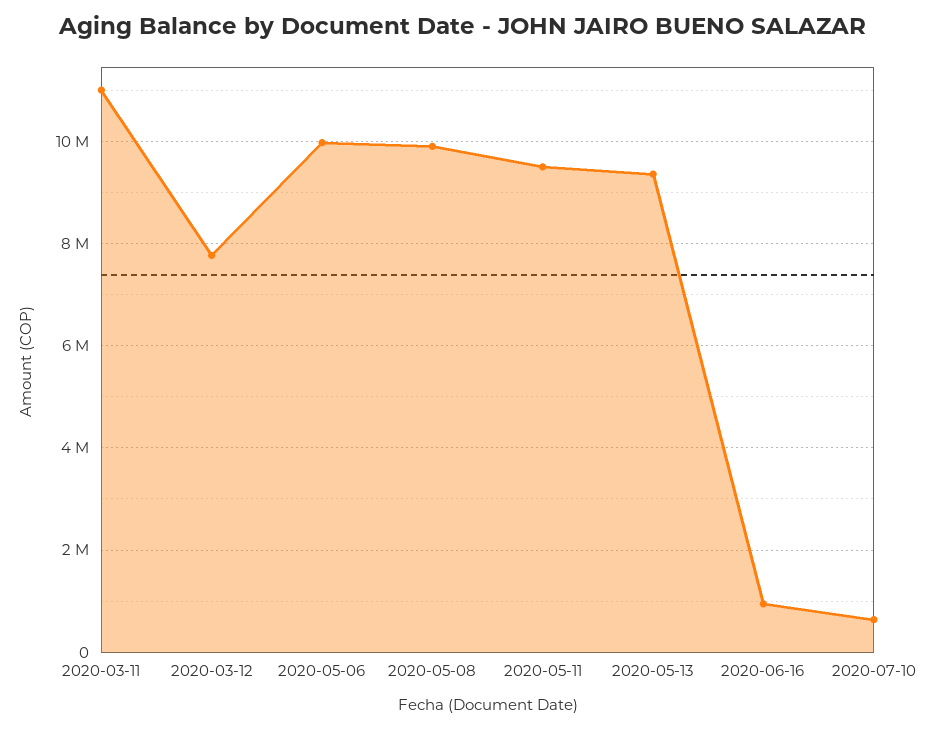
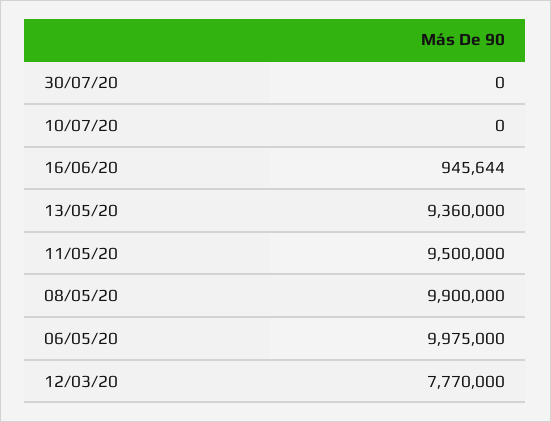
2020-03-11: 11000000 -> none
2020-07-10: 600000 -> 0
30/07/20: none -> 0

